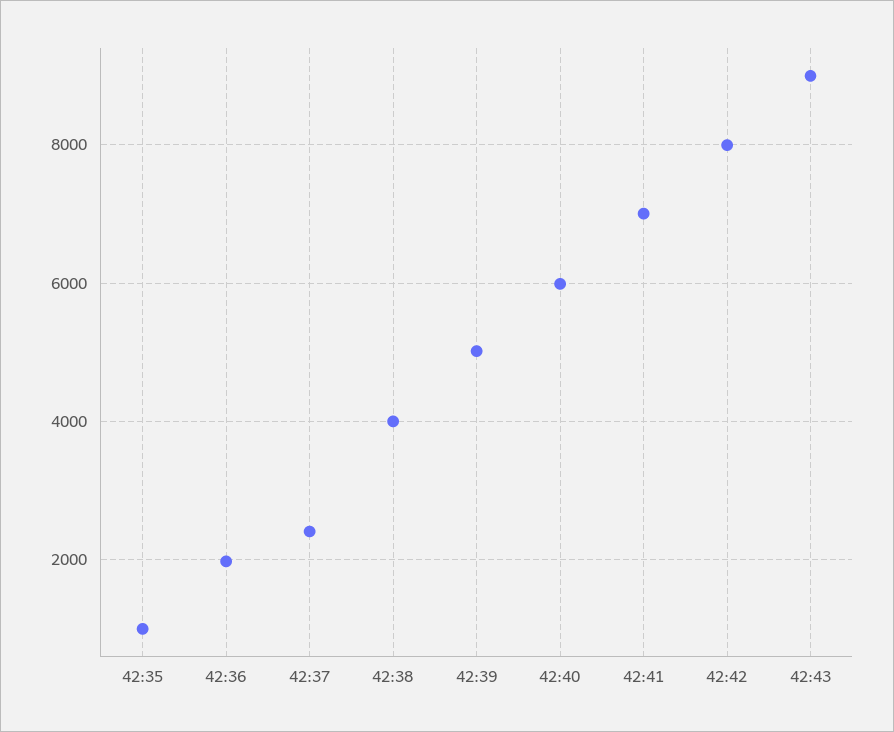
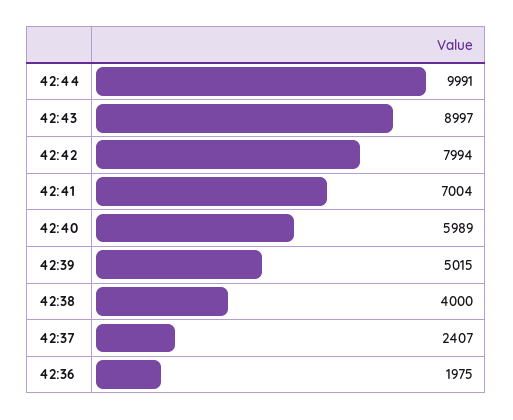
42:35: 1000 -> none
42:44: none -> 9991

